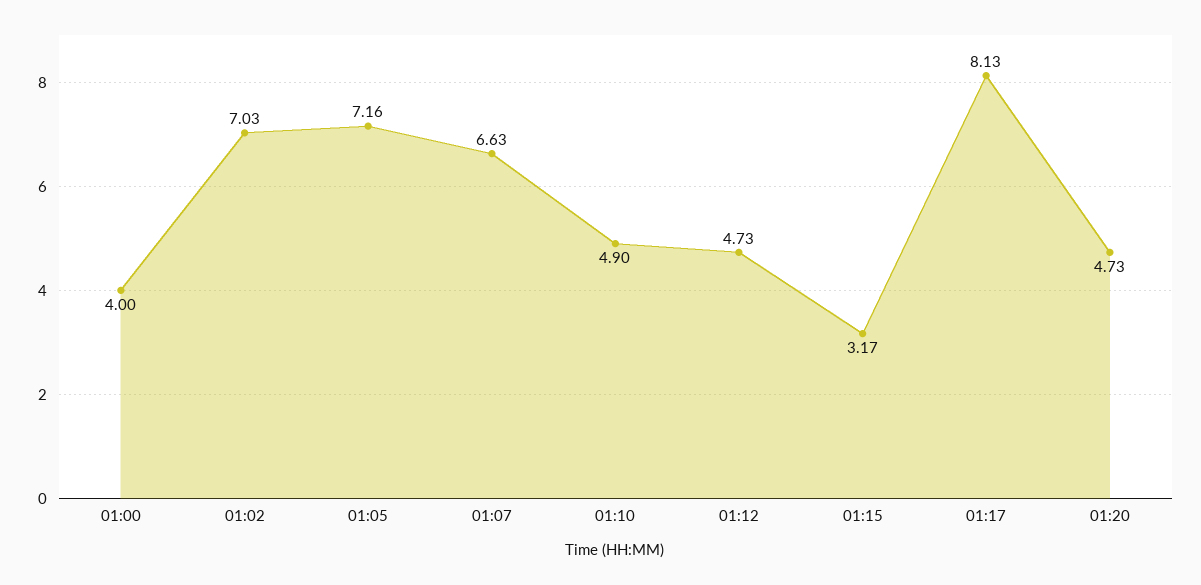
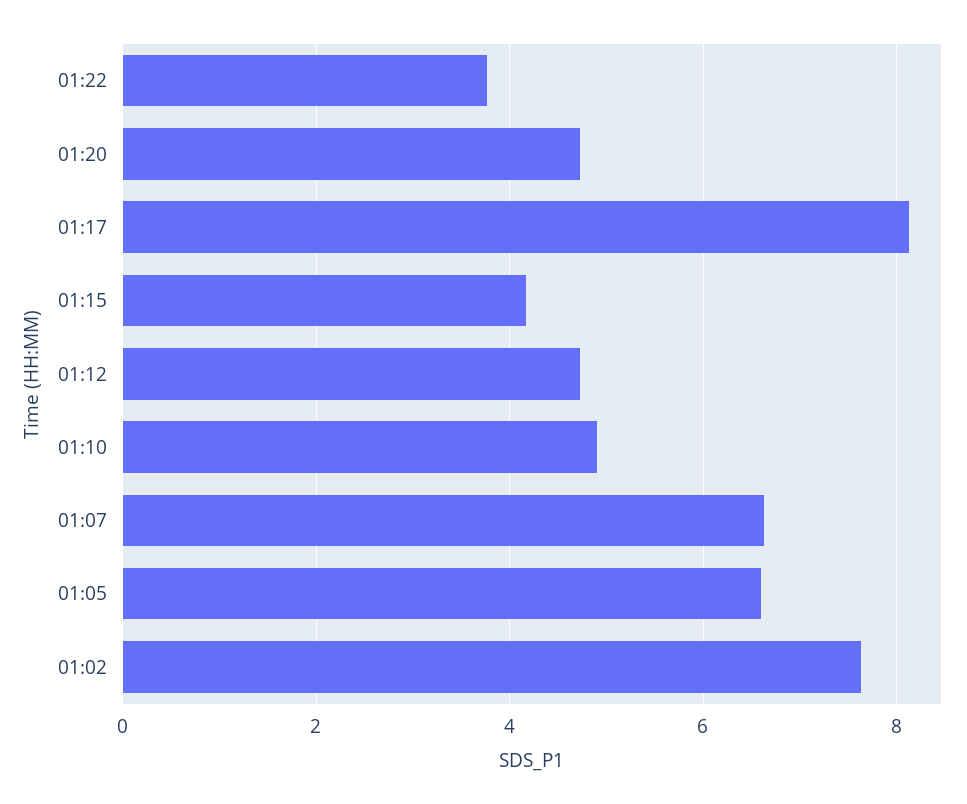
01:00: 4 -> none
01:02: 7.03 -> 7.6
01:05: 7.16 -> 6.6
01:15: 3.17 -> 4.2
01:22: none -> 3.8

